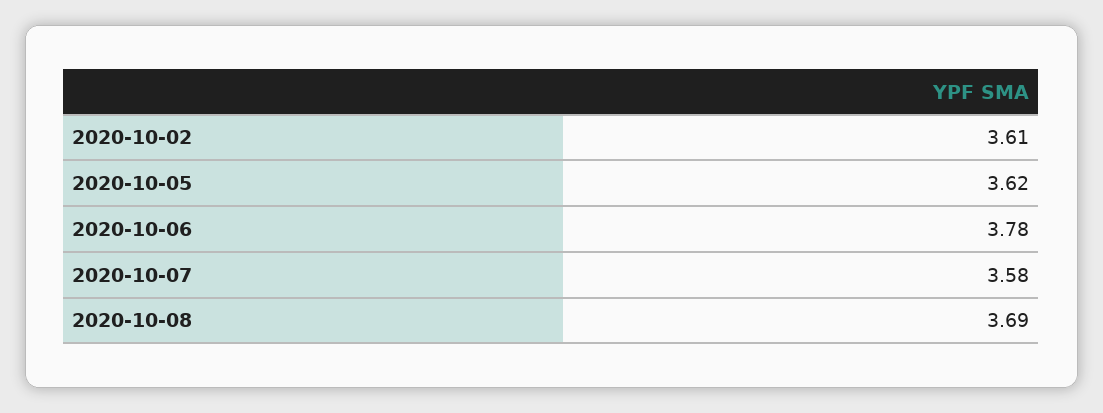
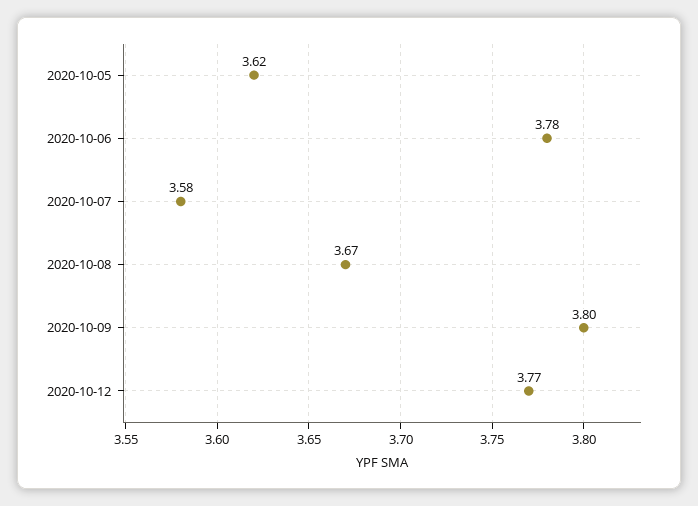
2020-10-02: 3.61 -> none
2020-10-08: 3.69 -> 3.67
2020-10-09: none -> 3.8
2020-10-12: none -> 3.77

